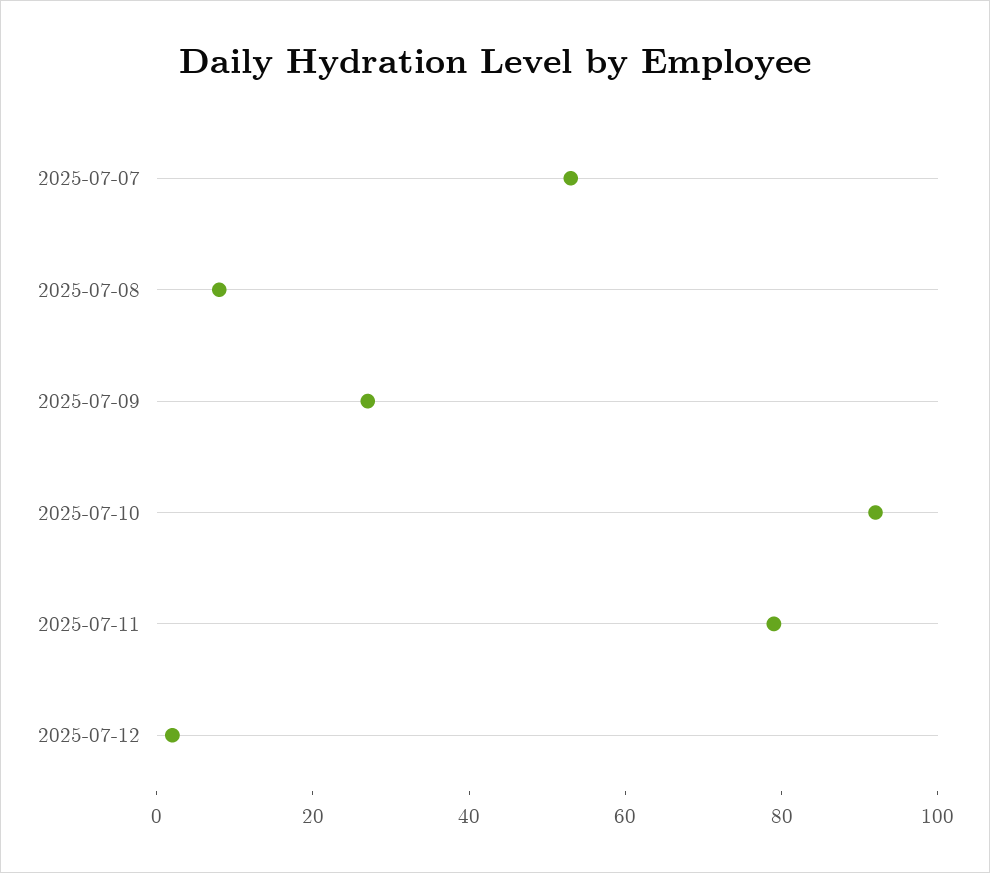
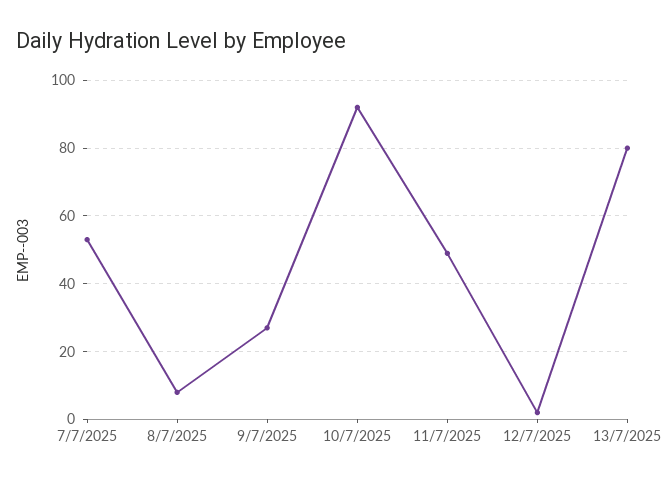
2025-07-11: 80 -> 50
13/7/2025: none -> 80

